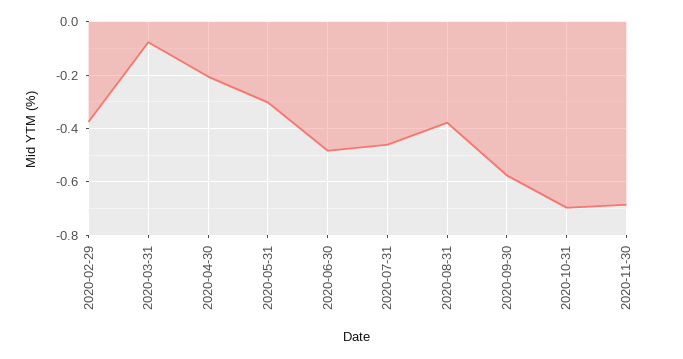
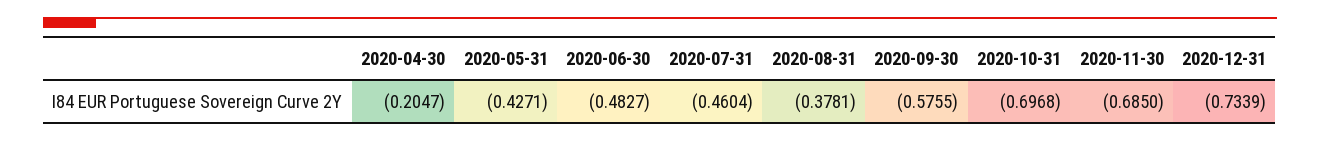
2020-02-29: -0.375 -> none
2020-03-31: -0.075 -> none
2020-05-31: -0.3 -> -0.4271
2020-12-31: none -> -0.7339

